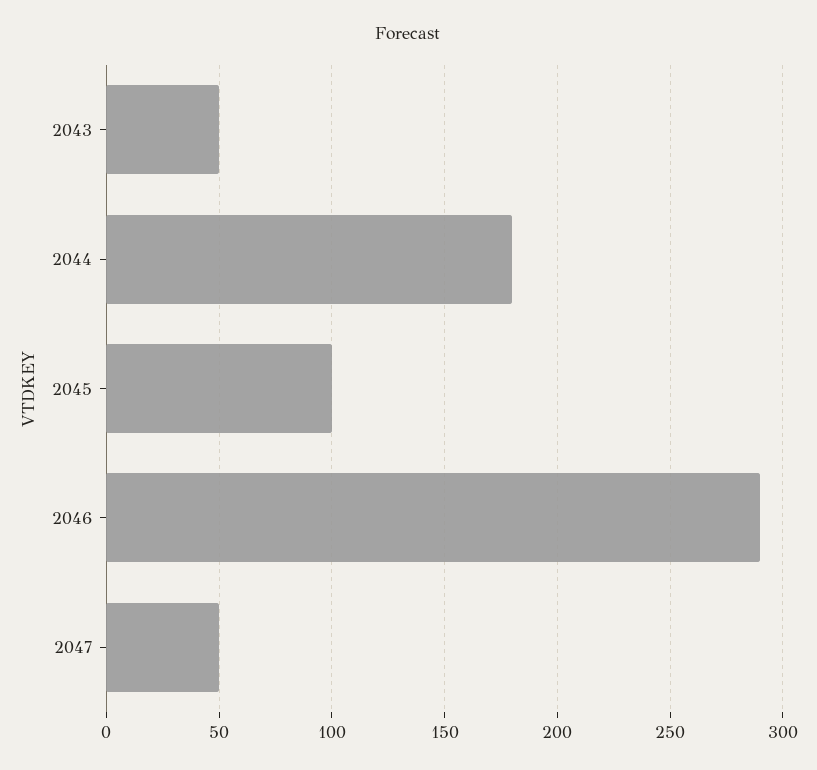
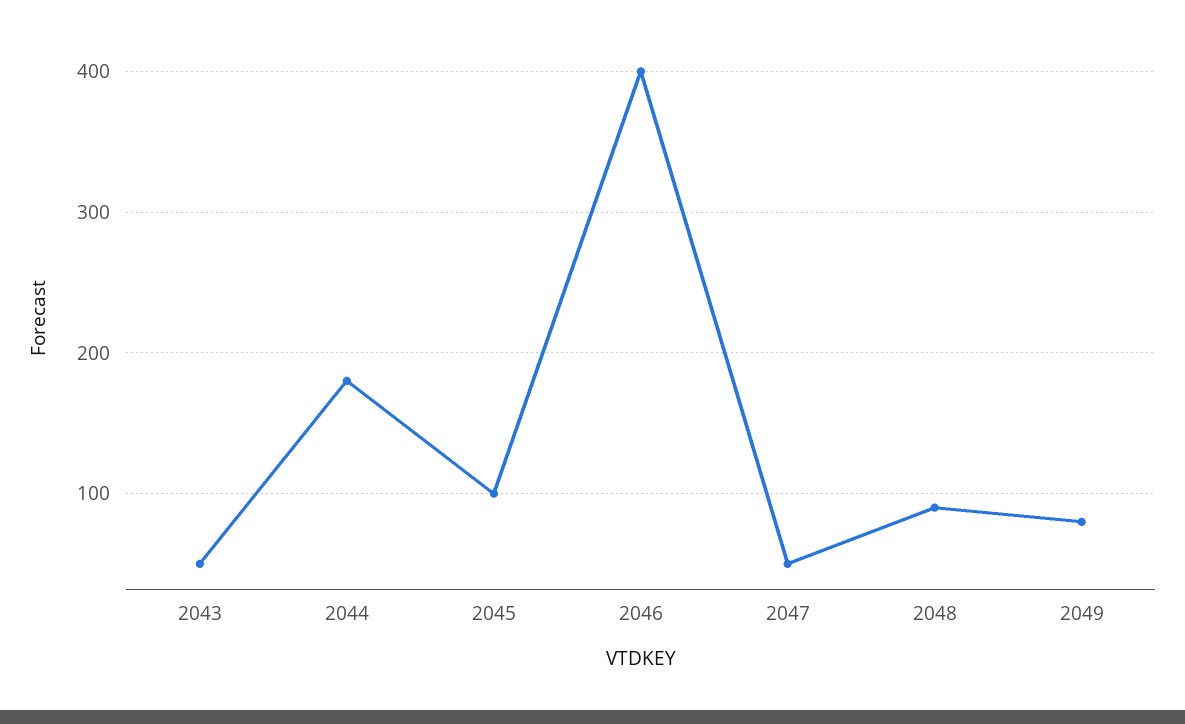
2046: 290 -> 400
2048: none -> 90
2049: none -> 80

